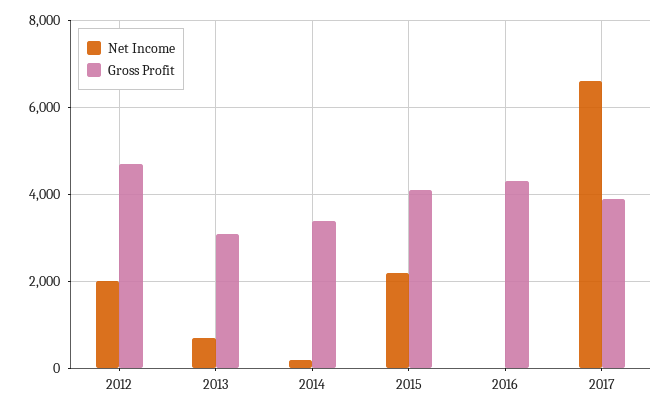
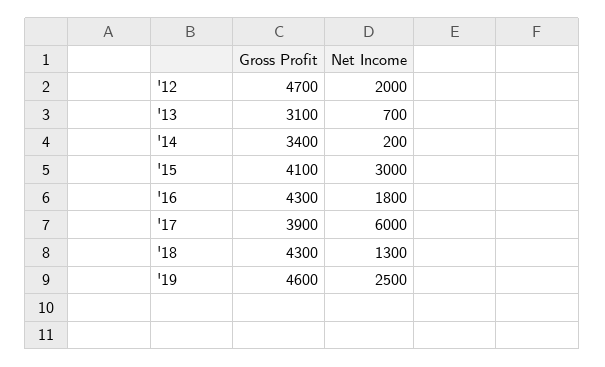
Net Income, 2015: 2200 -> 3000
Net Income, 2016: 0 -> 1800
Net Income, 2017: 6600 -> 6000
Gross Profit, '18: none -> 4300
Net Income, '18: none -> 1300
Gross Profit, '19: none -> 4600
Net Income, '19: none -> 2500

